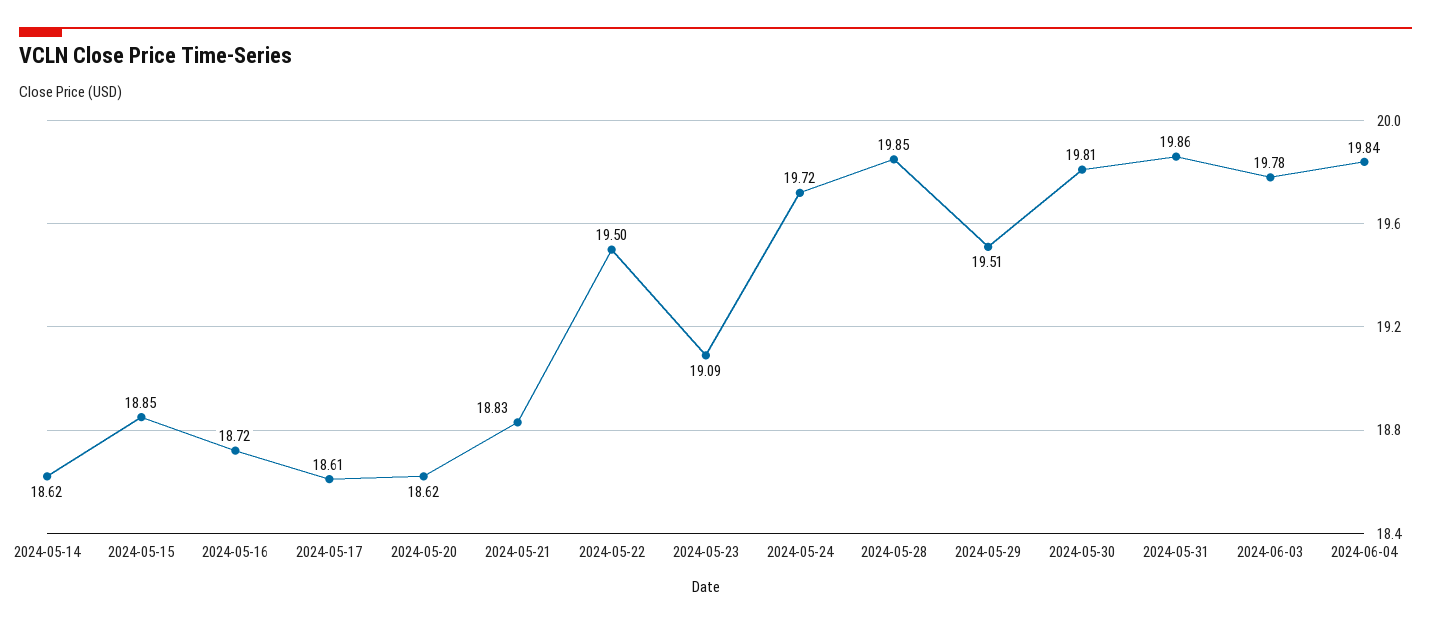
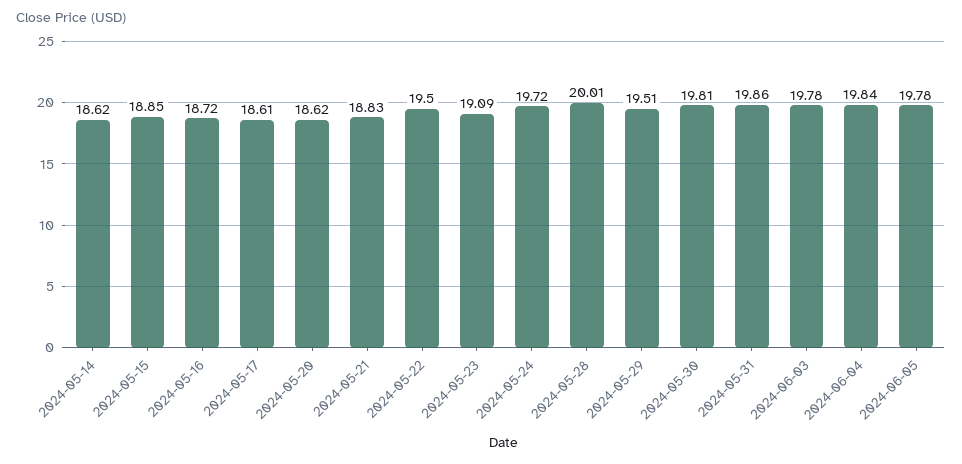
2024-05-28: 19.85 -> 20.01
2024-06-05: none -> 19.78

